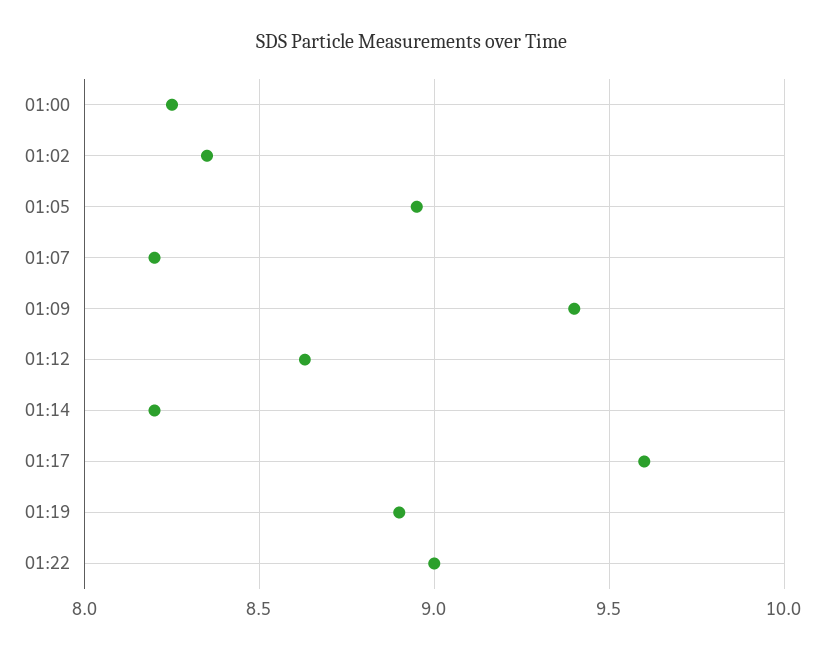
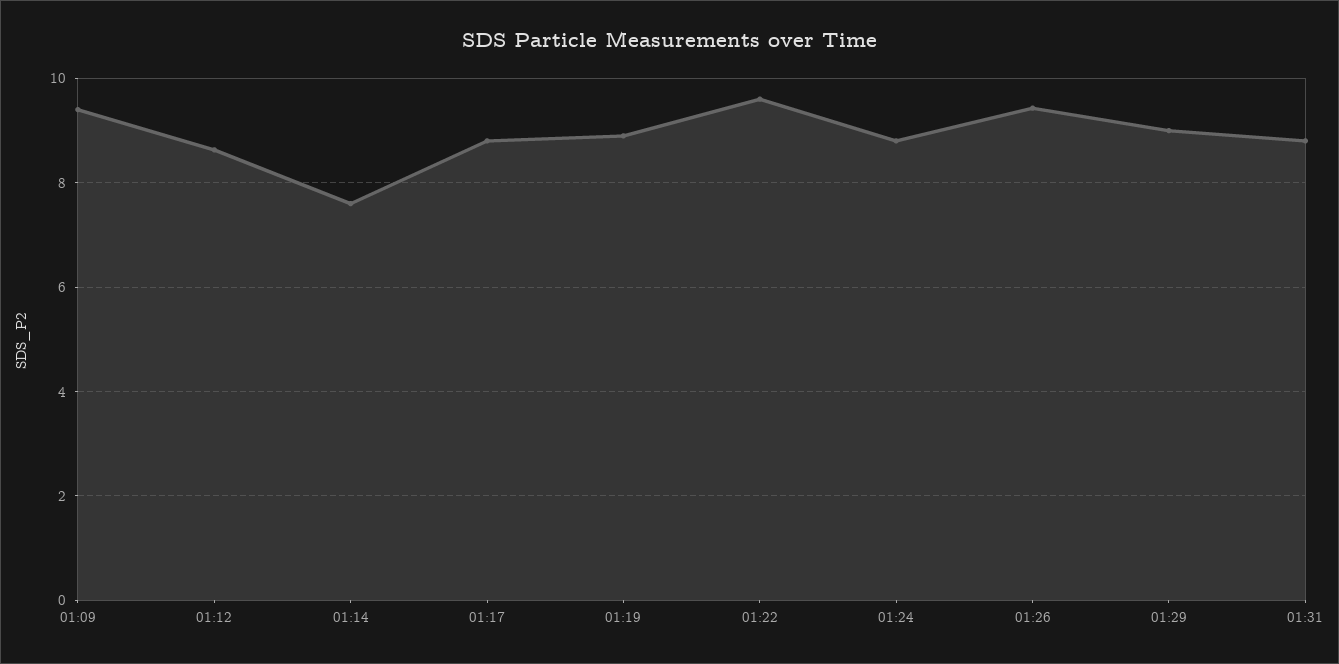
01:00: 8.25 -> none
01:02: 8.35 -> none
01:05: 8.95 -> none
01:07: 8.2 -> none
01:14: 8.2 -> 7.6
01:17: 9.6 -> 8.8
01:22: 9 -> 9.6
01:24: none -> 8.8
01:26: none -> 9.4
01:29: none -> 9
01:31: none -> 8.8

